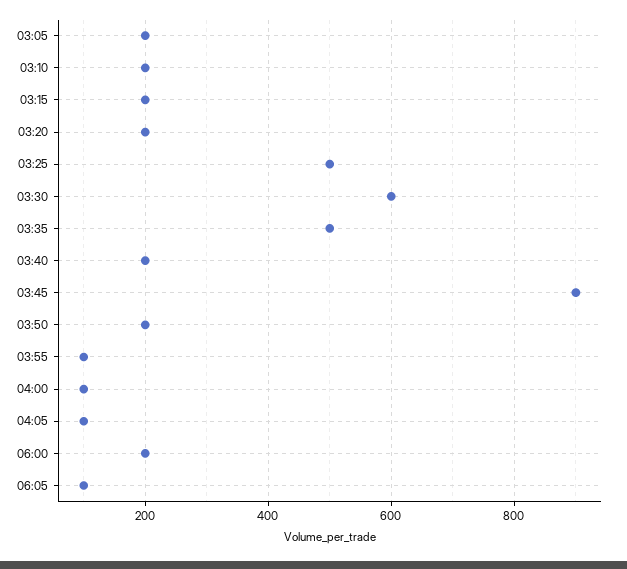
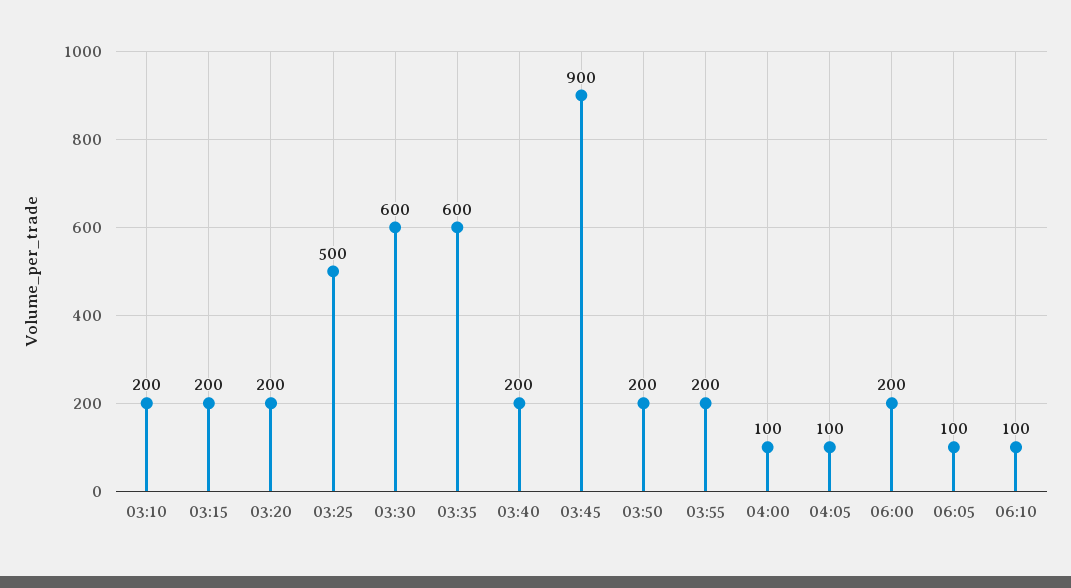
03:05: 200 -> none
03:35: 500 -> 600
03:55: 100 -> 200
06:10: none -> 100

